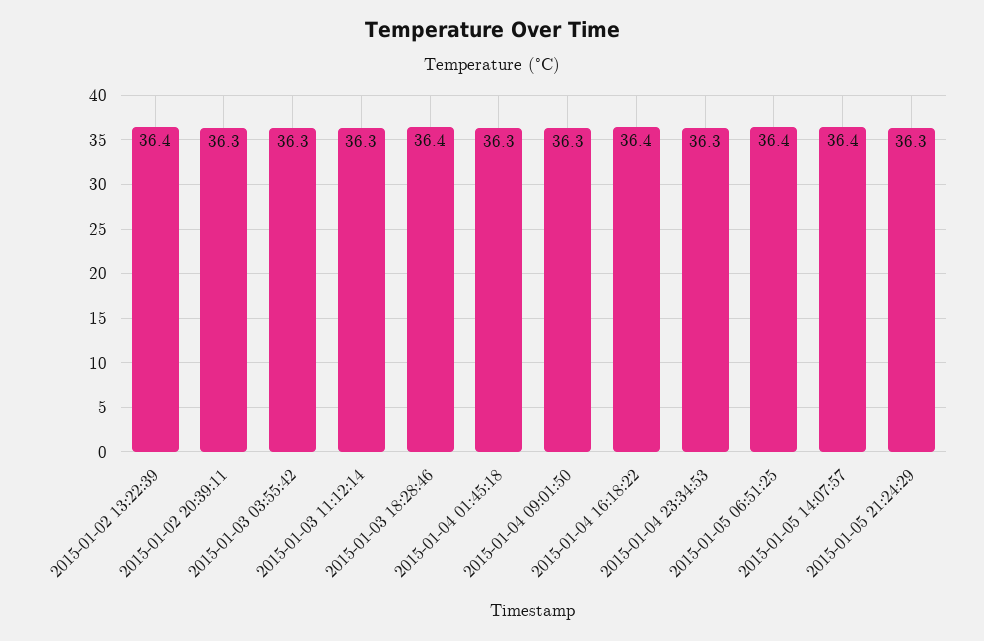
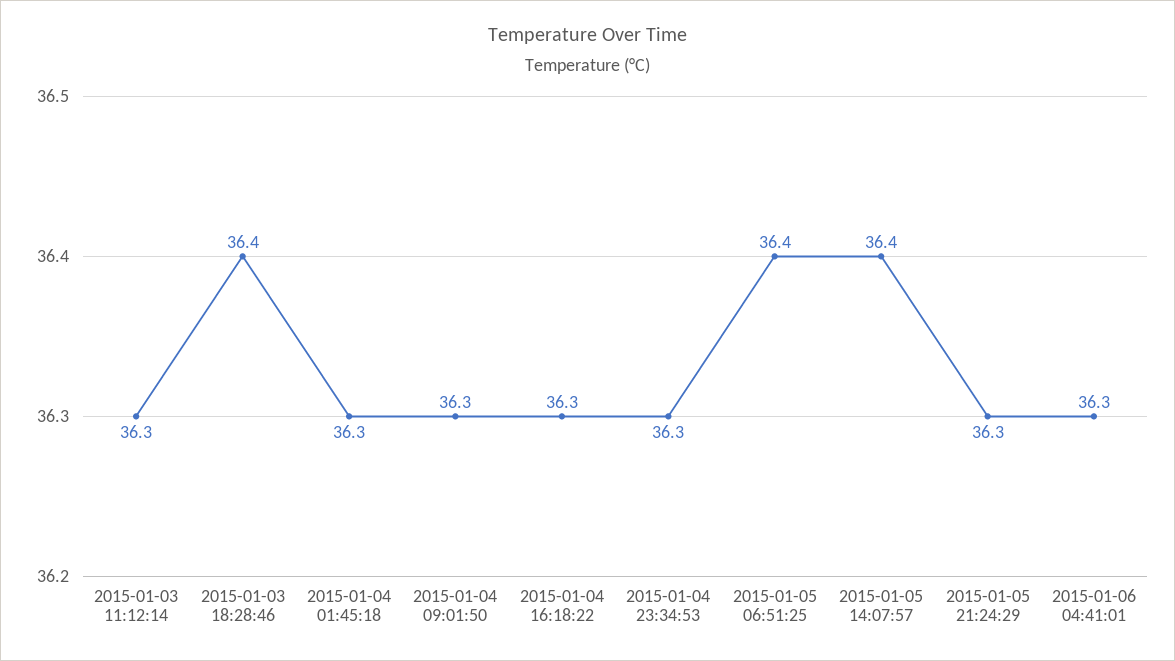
2015-01-02 13:22:39: 36.4 -> none
2015-01-02 20:39:11: 36.3 -> none
2015-01-03 03:55:42: 36.3 -> none
2015-01-04 16:18:22: 36.4 -> 36.3
2015-01-06 04:41:01: none -> 36.3

